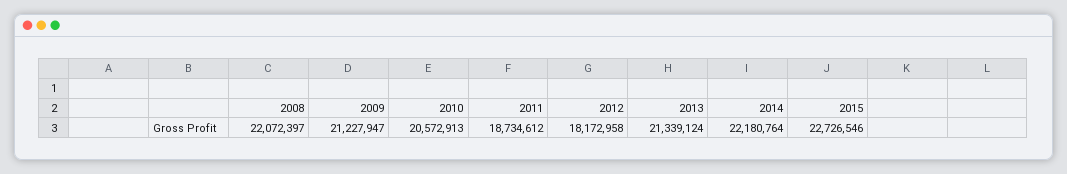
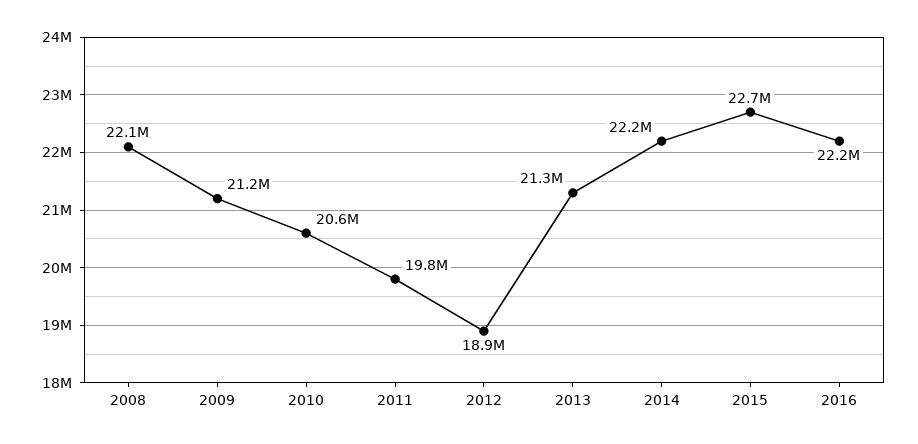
2011: 18734612 -> 19800000
2012: 18172958 -> 18900000
2016: none -> 22200000

